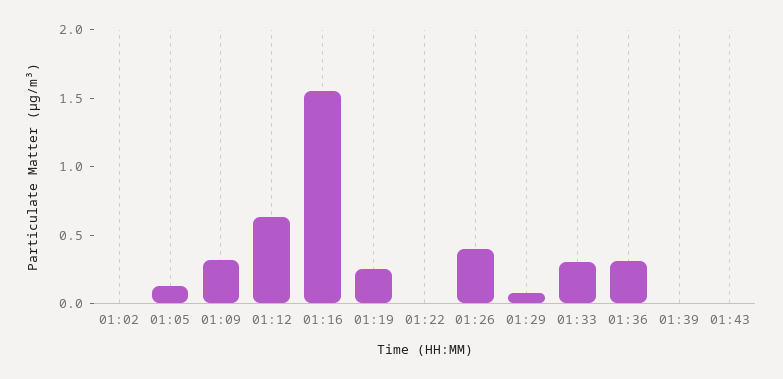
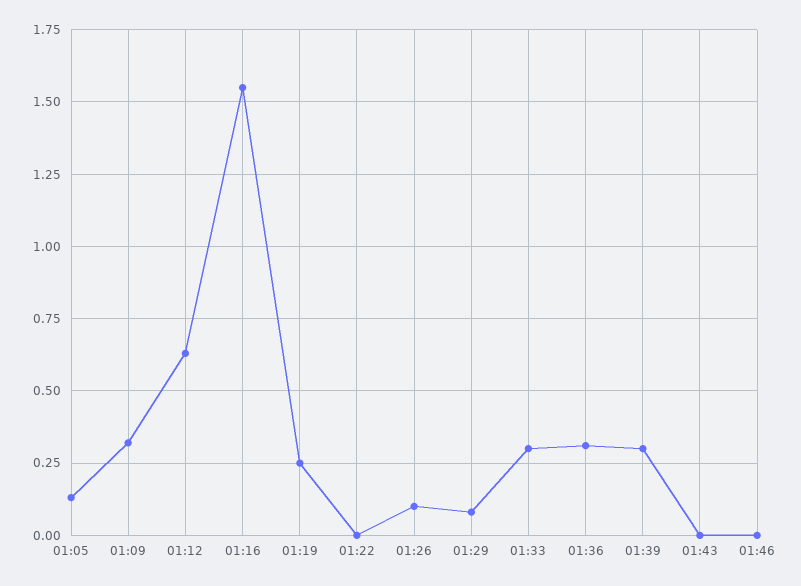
01:02: 0 -> none
01:26: 0.4 -> 0.1
01:39: 0 -> 0.3
01:46: none -> 0

